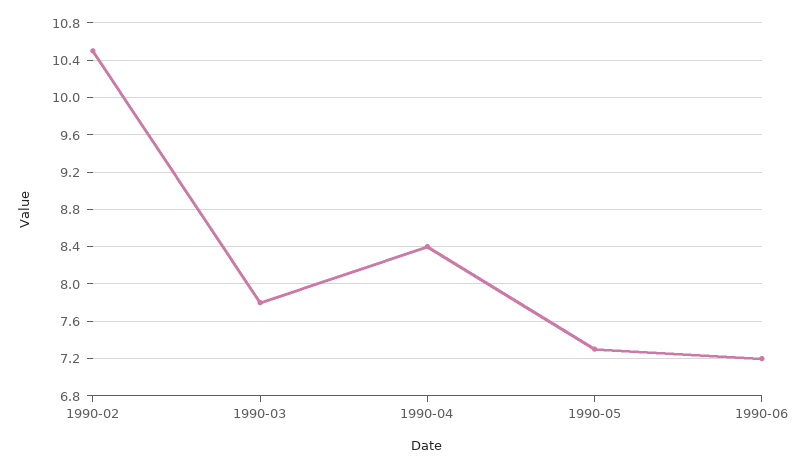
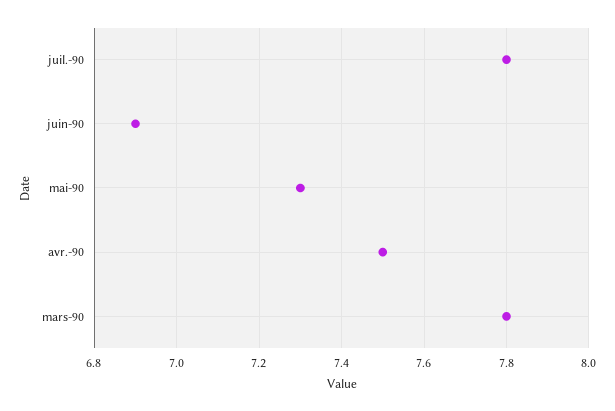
1990-02: 10.5 -> none
1990-04: 8.4 -> 7.5
1990-06: 7.2 -> 6.9
juil.-90: none -> 7.8

